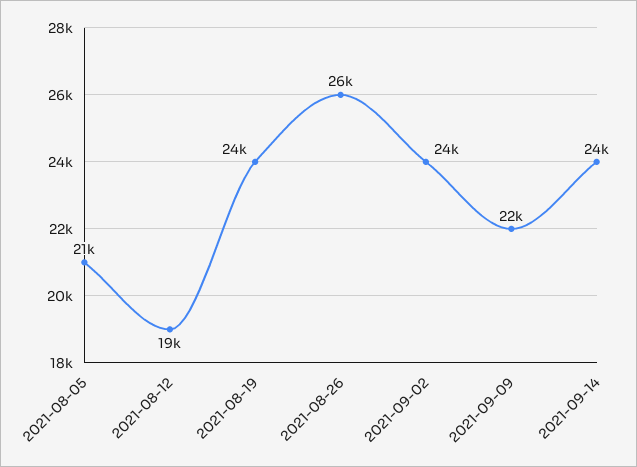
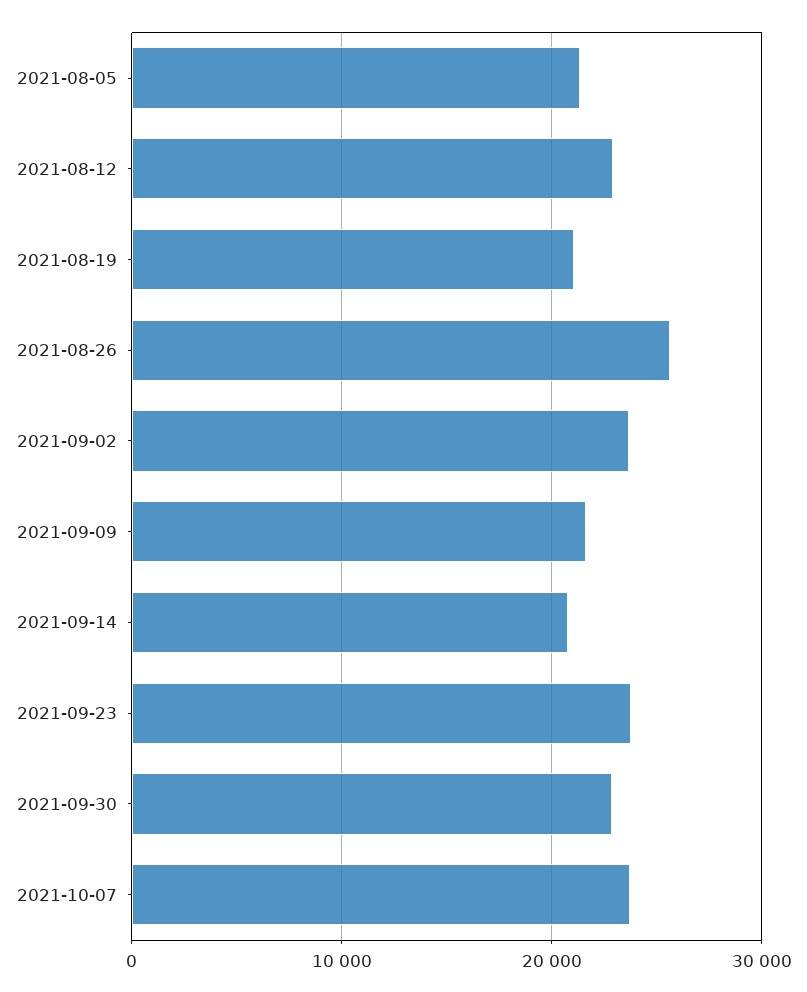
2021-08-12: 19000 -> 23000
2021-08-19: 24000 -> 21000
2021-09-14: 24000 -> 21000
2021-09-23: none -> 24000
2021-09-30: none -> 23000
2021-10-07: none -> 24000

